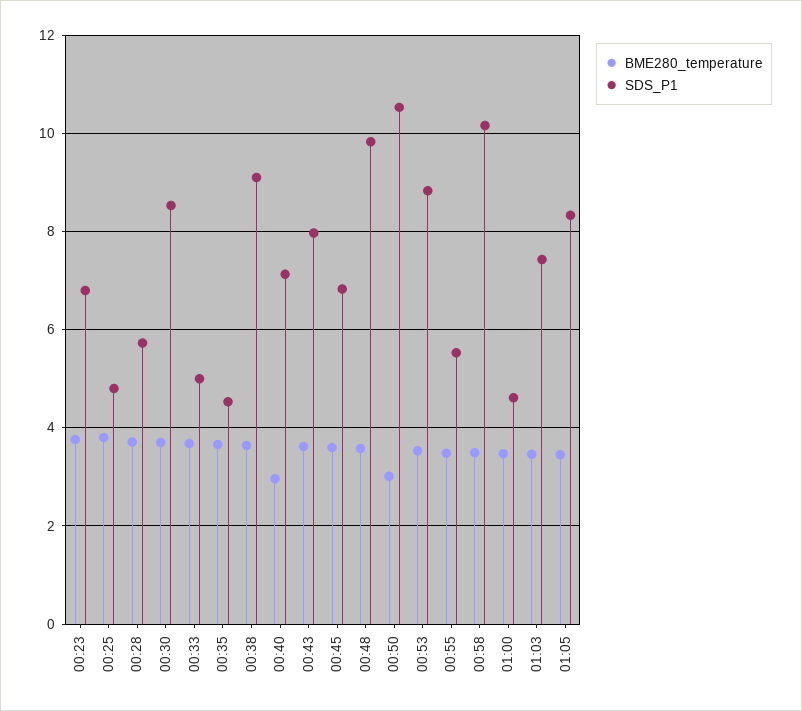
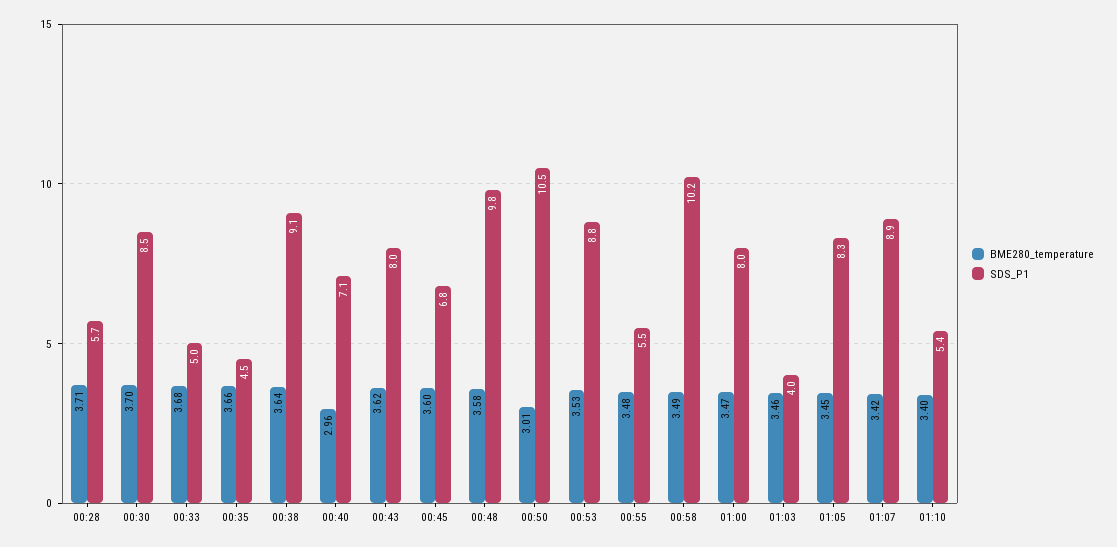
BME280_temperature, 00:23: 3.8 -> none
SDS_P1, 00:23: 6.8 -> none
BME280_temperature, 00:25: 3.8 -> none
SDS_P1, 00:25: 4.8 -> none
SDS_P1, 01:00: 4.6 -> 8
SDS_P1, 01:03: 7.4 -> 4
BME280_temperature, 01:07: none -> 3.42
SDS_P1, 01:07: none -> 8.9
BME280_temperature, 01:10: none -> 3.4
SDS_P1, 01:10: none -> 5.4

